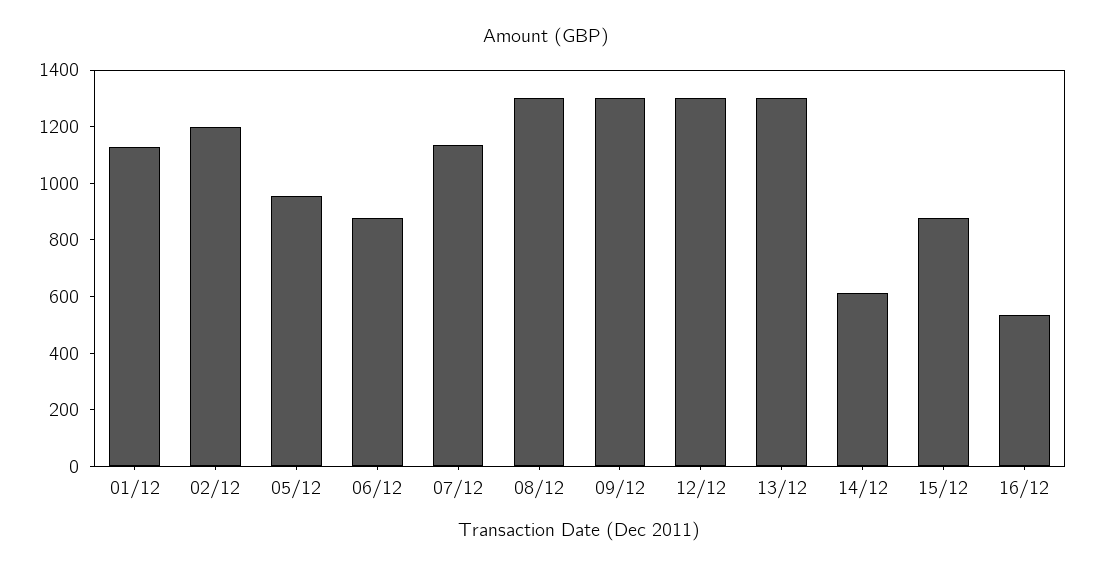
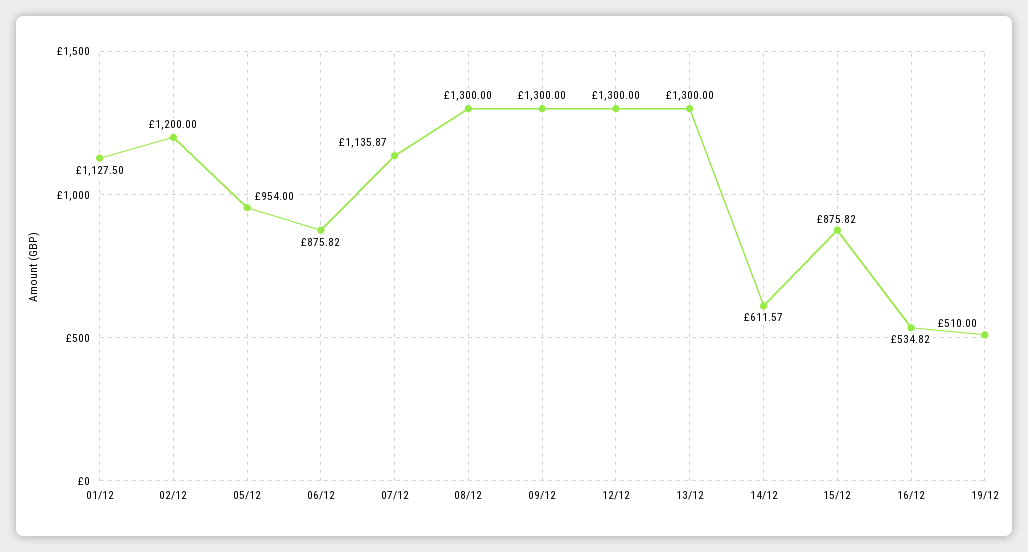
19/12: none -> 510

